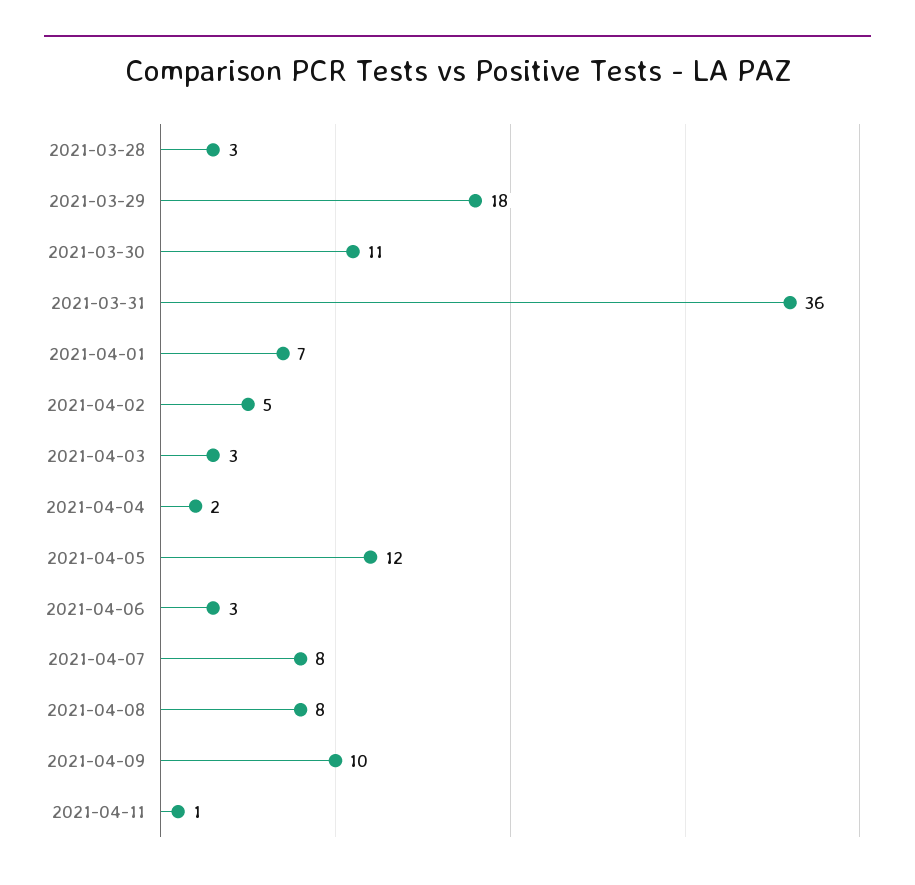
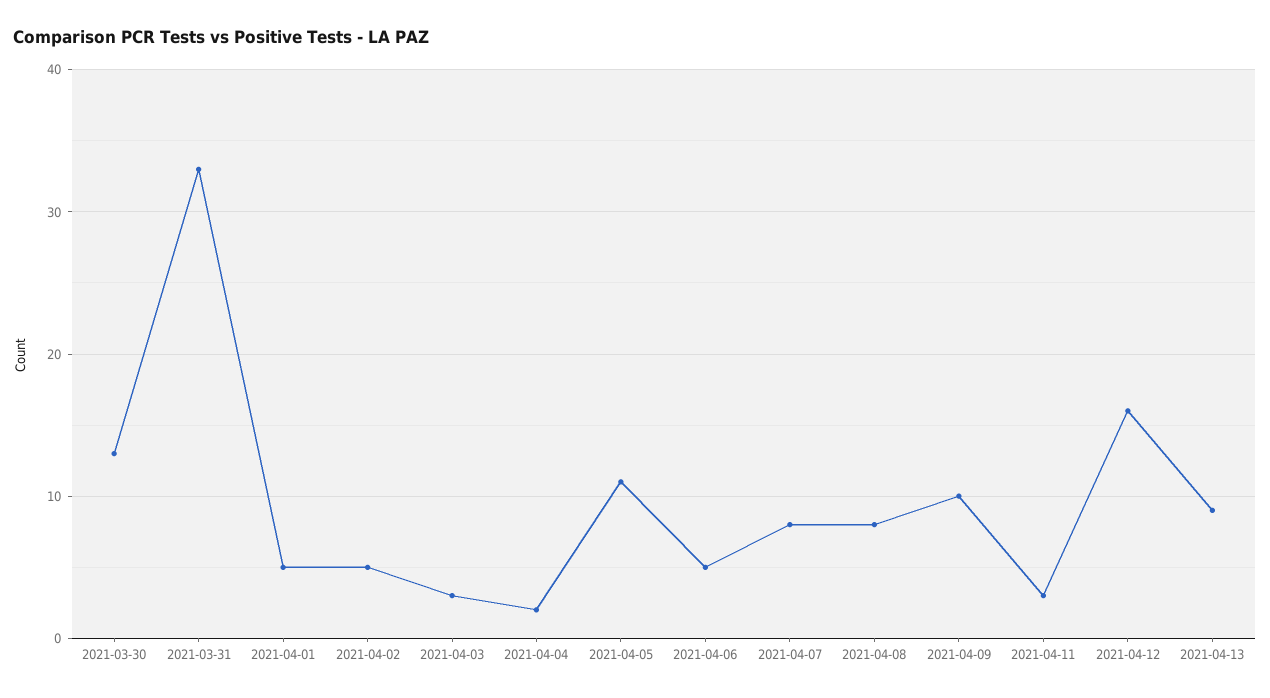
2021-03-28: 3 -> none
2021-03-29: 18 -> none
2021-03-30: 11 -> 13
2021-03-31: 36 -> 33
2021-04-01: 7 -> 5
2021-04-05: 12 -> 11
2021-04-06: 3 -> 5
2021-04-11: 1 -> 3
2021-04-12: none -> 16
2021-04-13: none -> 9

